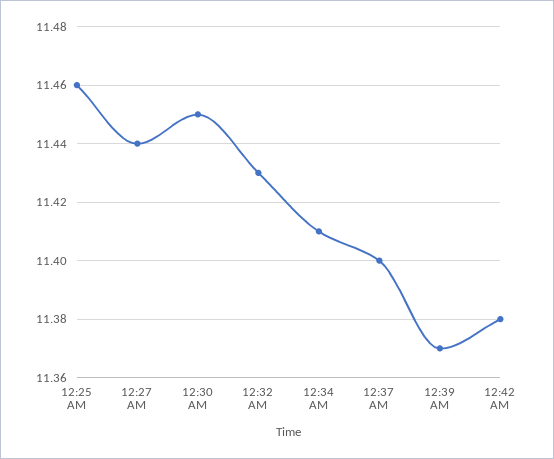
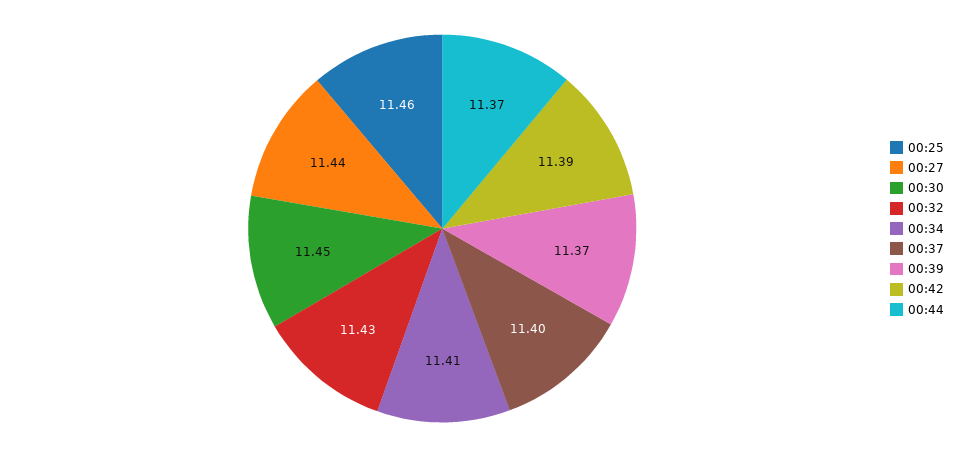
12:42 AM: 11.38 -> 11.39
00:44: none -> 11.37

